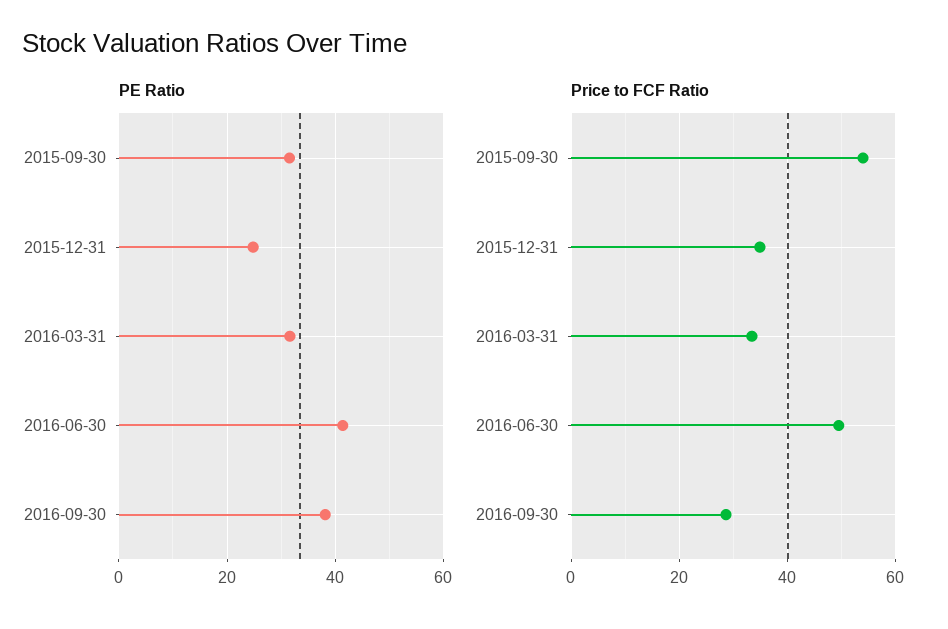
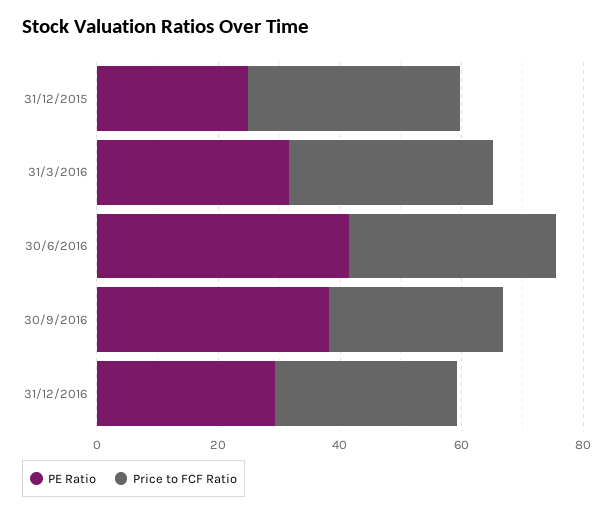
PE Ratio, 2015-09-30: 32 -> none
Price to FCF Ratio, 2015-09-30: 54 -> none
Price to FCF Ratio, 2016-06-30: 50 -> 35
PE Ratio, 31/12/2016: none -> 30
Price to FCF Ratio, 31/12/2016: none -> 30

